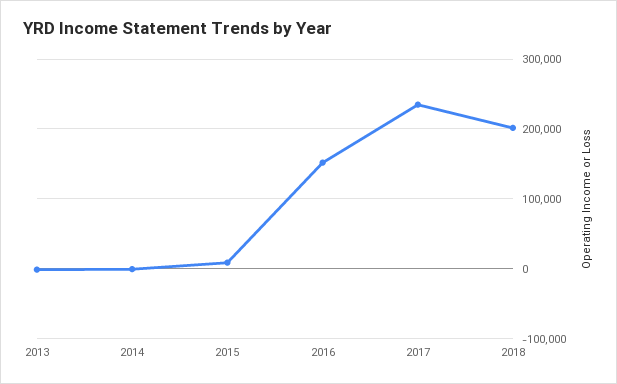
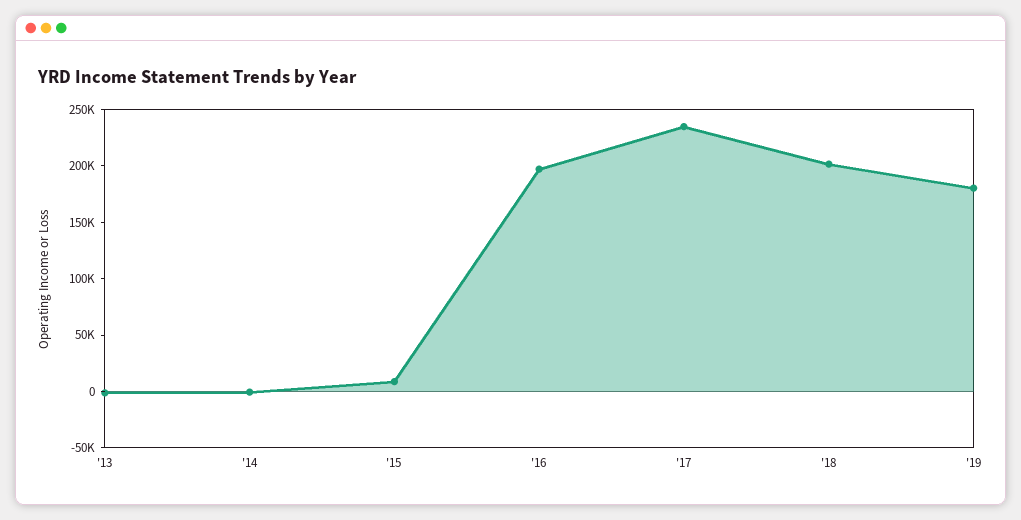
2016: 150000 -> 200000
'19: none -> 180000

